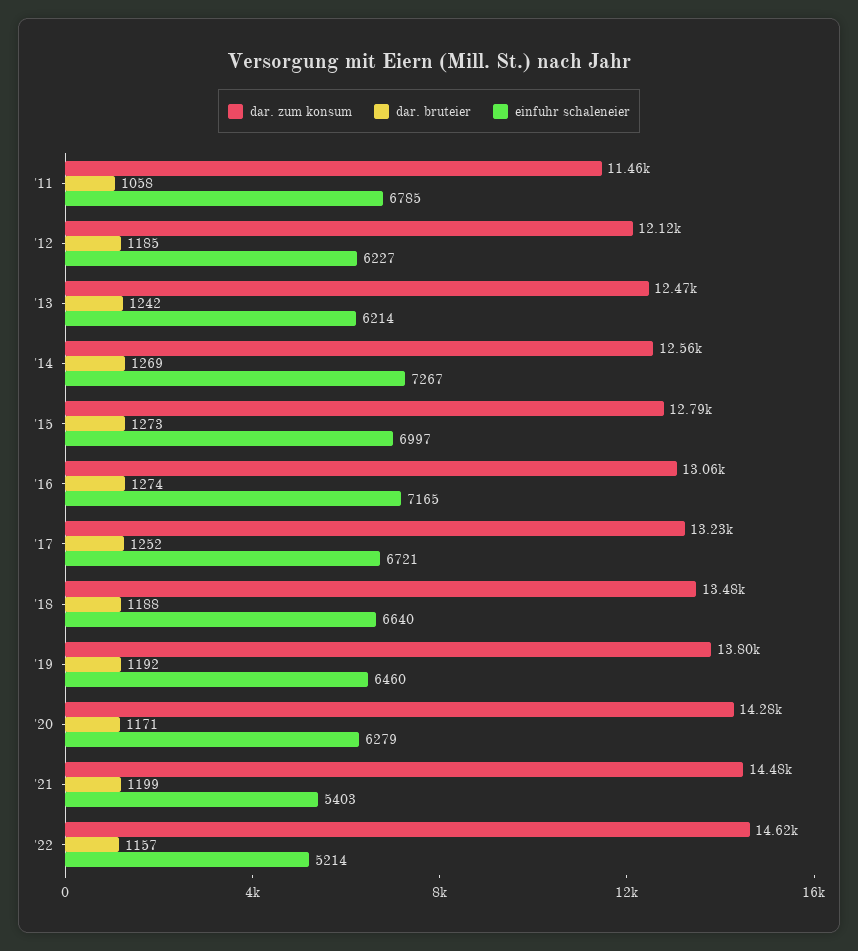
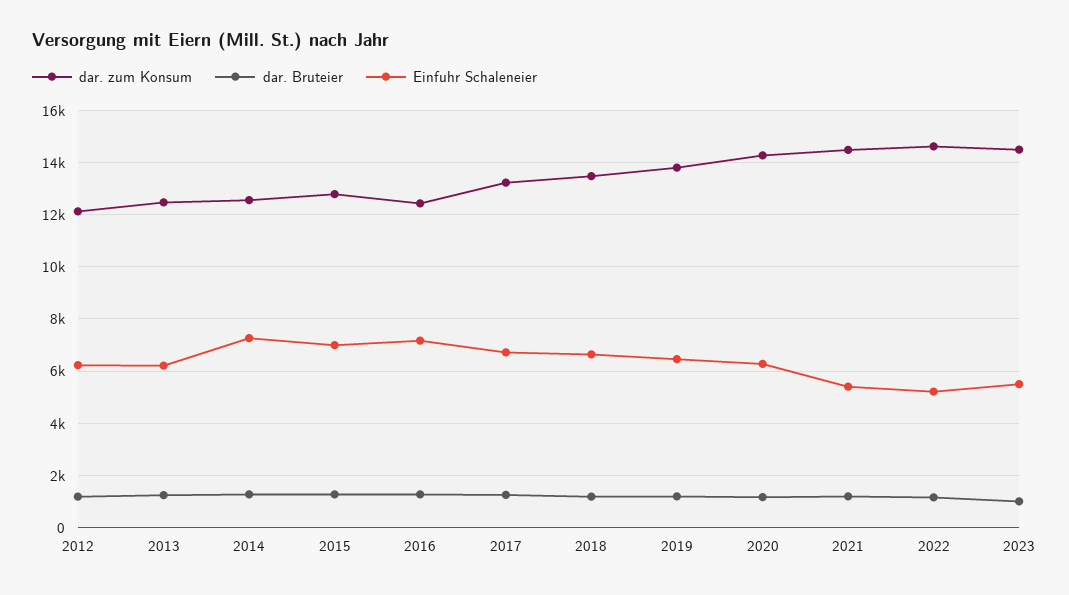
dar. zum konsum, '11: 11460 -> none
dar. bruteier, '11: 1058 -> none
einfuhr schaleneier, '11: 6785 -> none
dar. zum konsum, '16: 13060 -> 12500
dar. zum konsum, 2023: none -> 14500
dar. bruteier, 2023: none -> 1000
einfuhr schaleneier, 2023: none -> 5500

